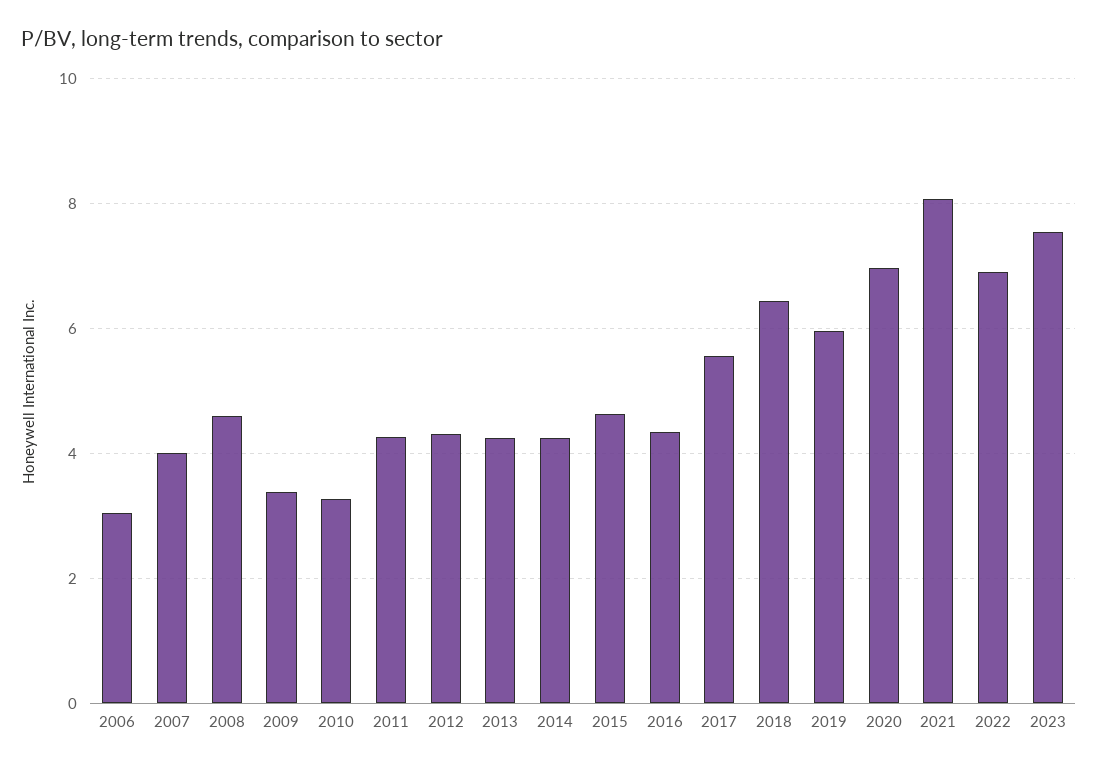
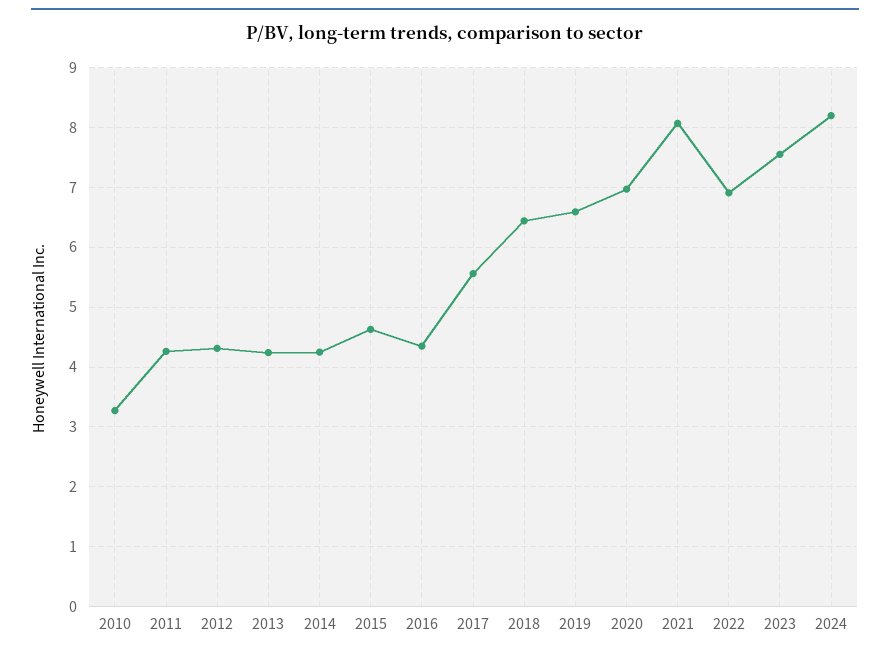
2006: 3 -> none
2007: 4 -> none
2008: 4.6 -> none
2009: 3.4 -> none
2019: 6 -> 6.6
2024: none -> 8.2

